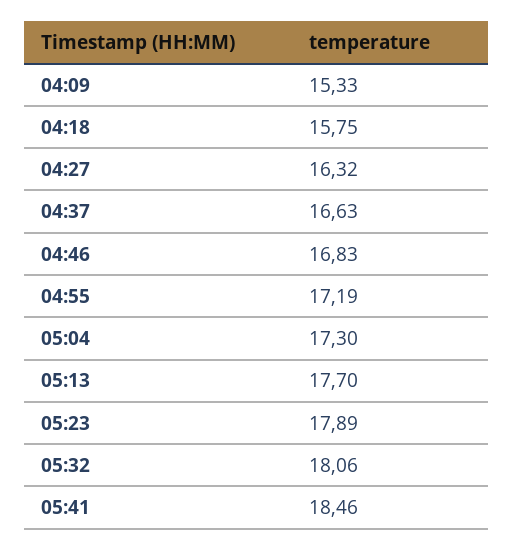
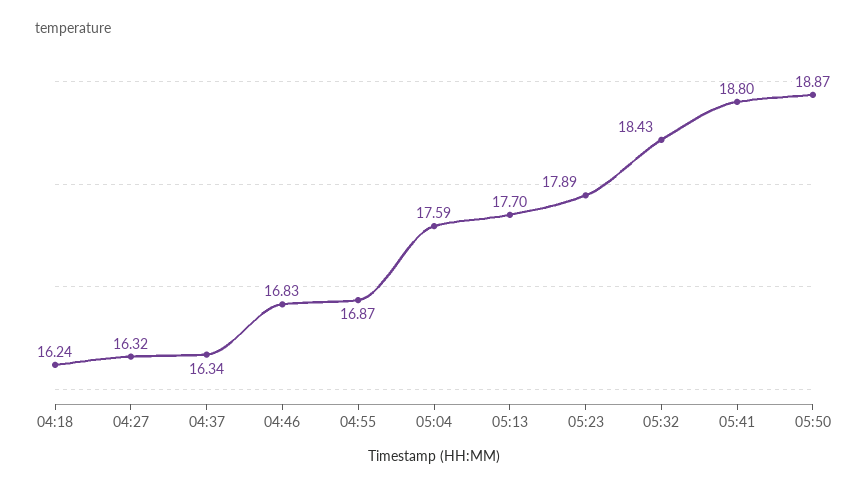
04:09: 15.33 -> none
04:18: 15.75 -> 16.24
04:37: 16.63 -> 16.34
04:55: 17.19 -> 16.87
05:04: 17.3 -> 17.59
05:32: 18.06 -> 18.43
05:41: 18.46 -> 18.8
05:50: none -> 18.87

